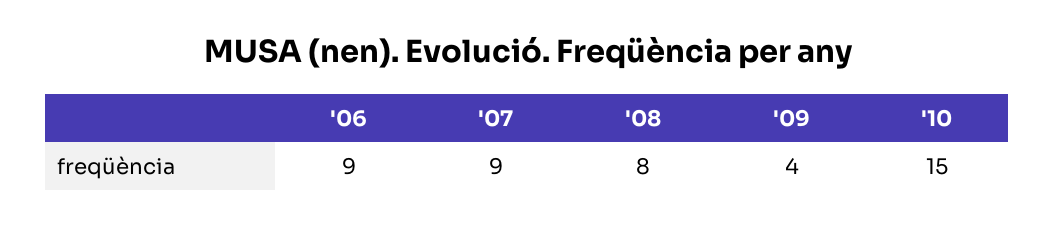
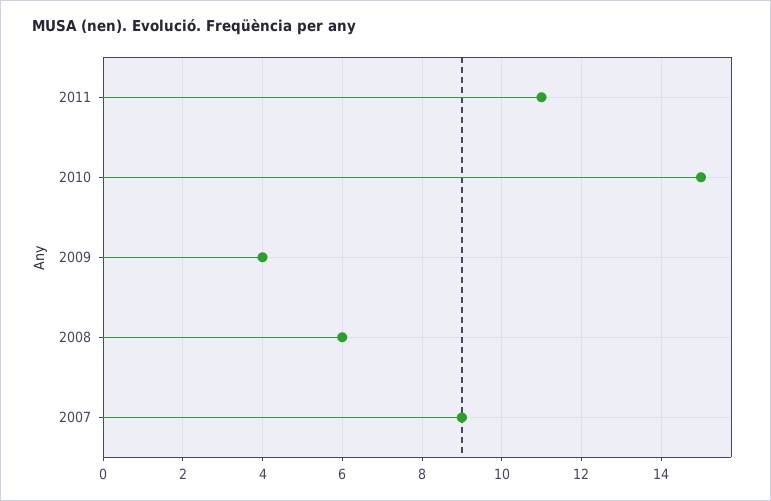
'06: 9 -> none
'08: 8 -> 6
2011: none -> 11

